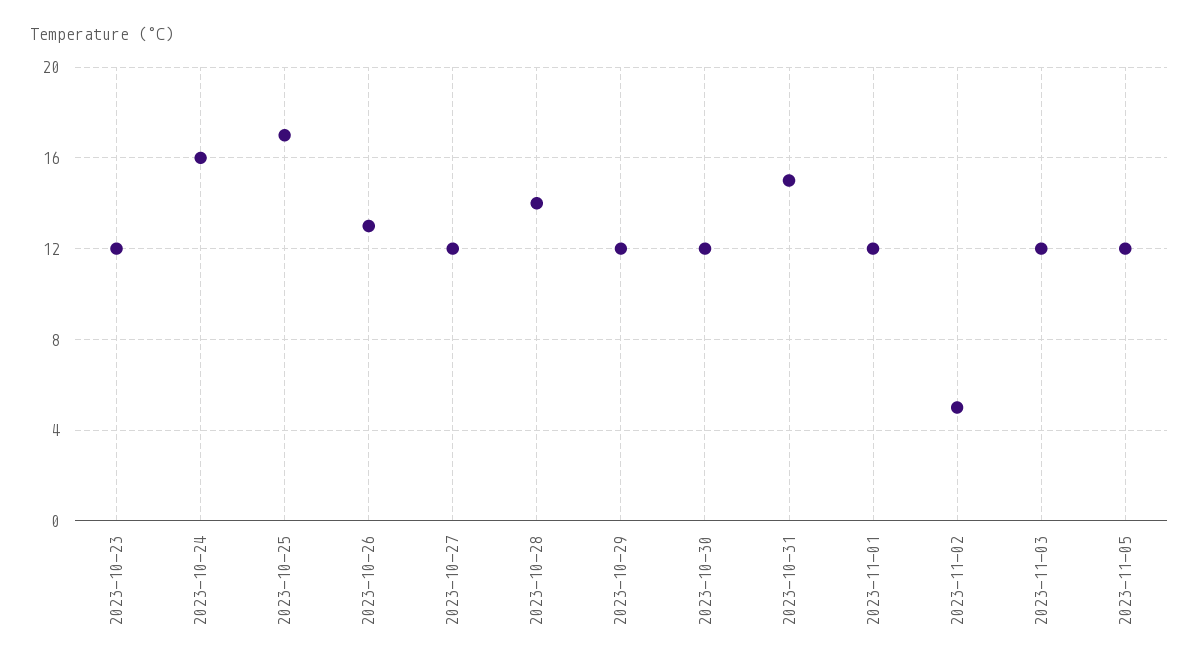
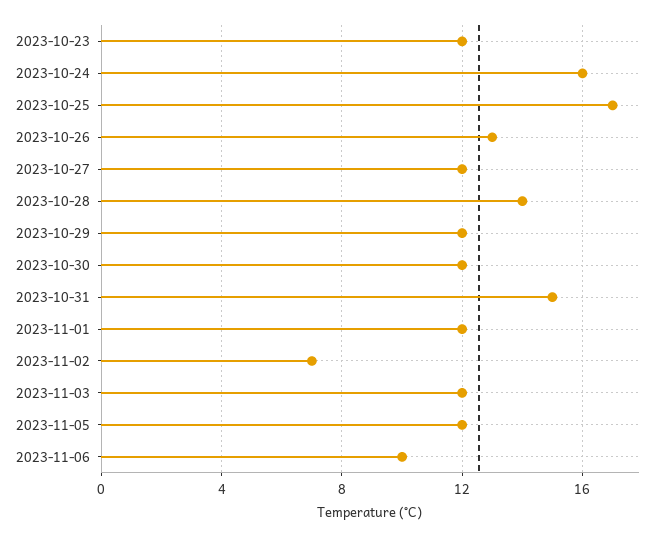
2023-11-02: 5 -> 7
2023-11-06: none -> 10

